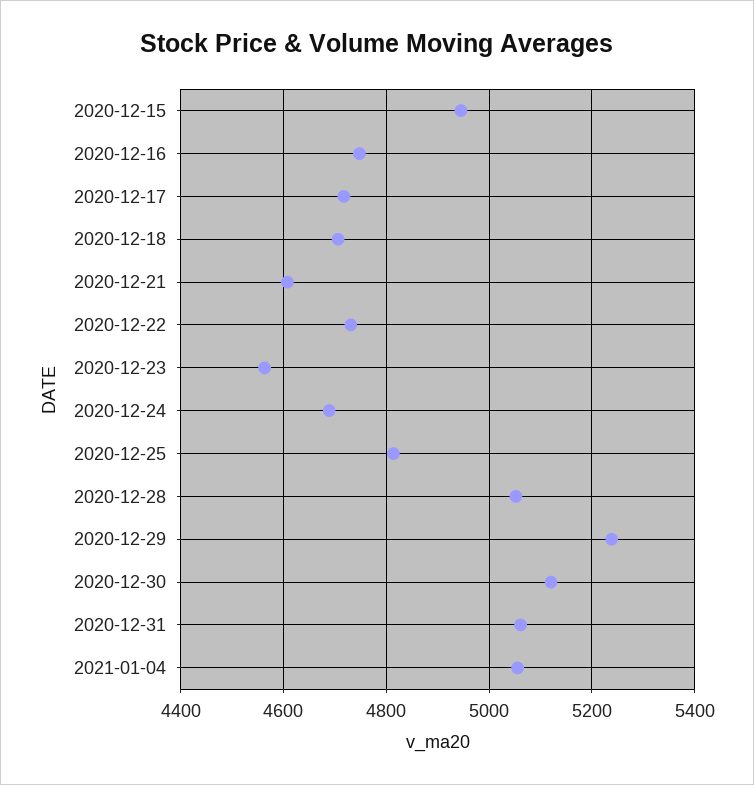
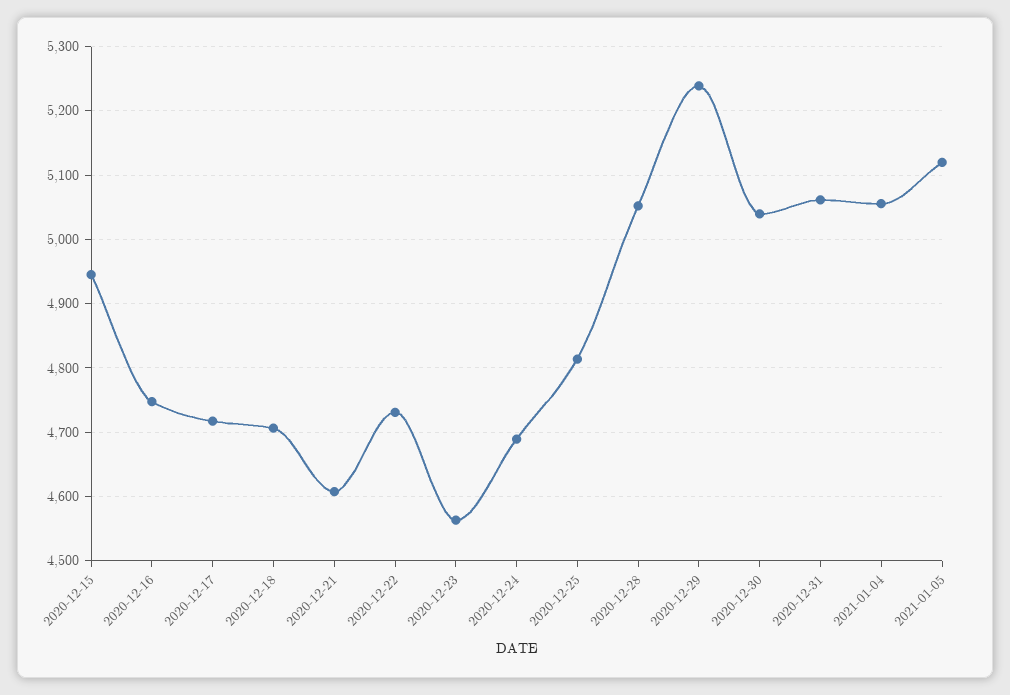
2020-12-30: 5120 -> 5040
2021-01-05: none -> 5120

